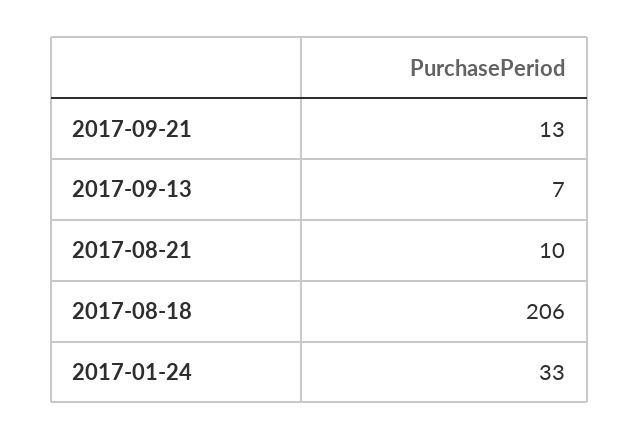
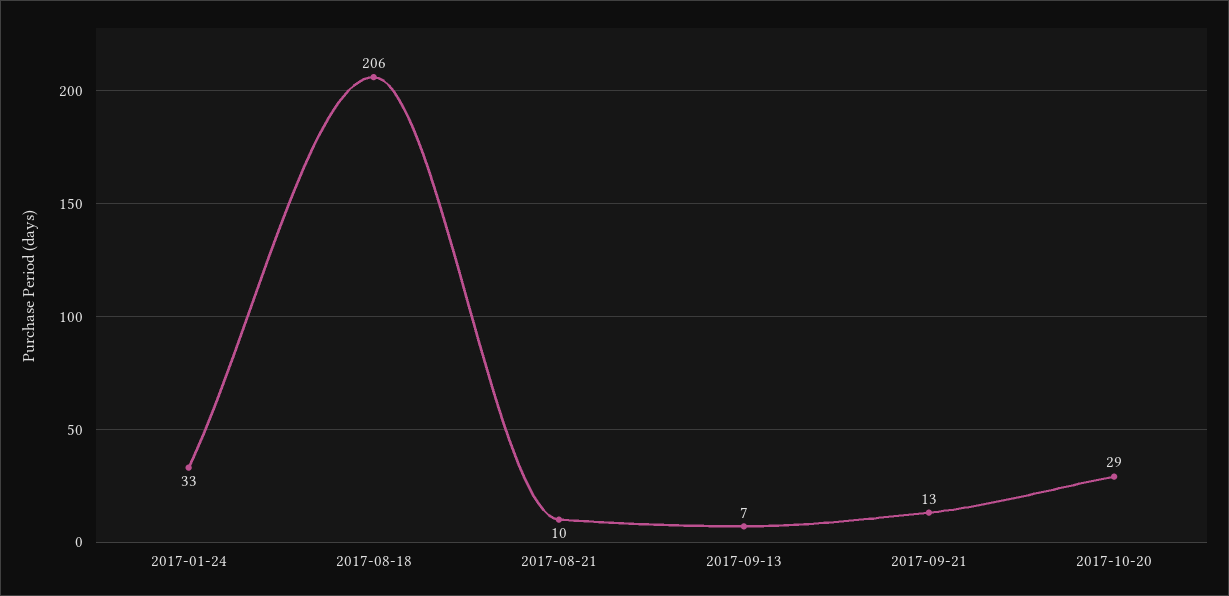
2017-10-20: none -> 29

